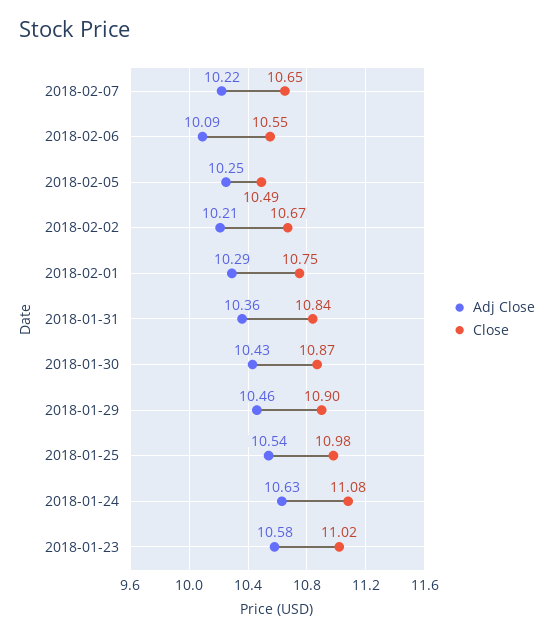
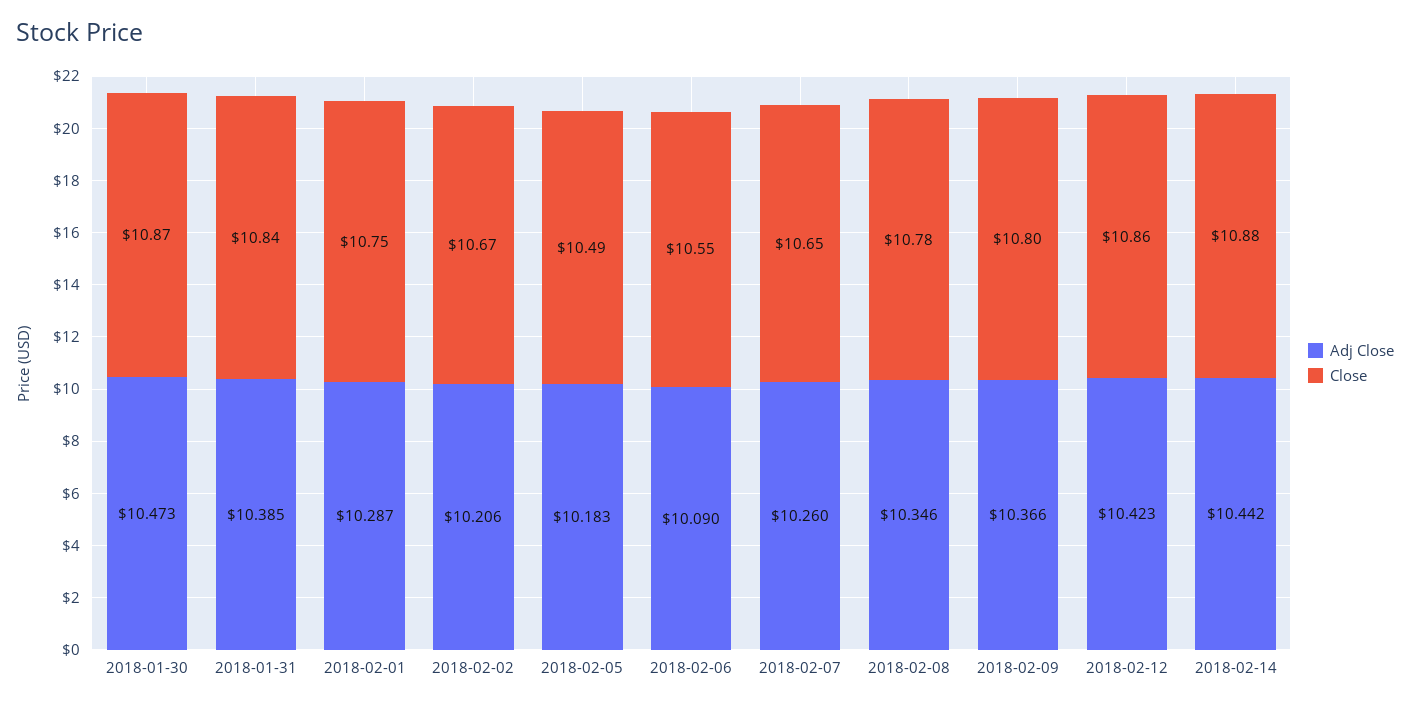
Adj Close, 2018-02-07: 10.22 -> 10.26
Adj Close, 2018-02-05: 10.25 -> 10.183
Adj Close, 2018-01-31: 10.36 -> 10.385
Adj Close, 2018-01-30: 10.43 -> 10.473
Adj Close, 2018-01-29: 10.46 -> none
Close, 2018-01-29: 10.9 -> none
Adj Close, 2018-01-25: 10.54 -> none
Close, 2018-01-25: 10.98 -> none
Adj Close, 2018-01-24: 10.63 -> none
Close, 2018-01-24: 11.08 -> none
Adj Close, 2018-01-23: 10.58 -> none
Close, 2018-01-23: 11.02 -> none
Adj Close, 2018-02-08: none -> 10.346
Close, 2018-02-08: none -> 10.78
Adj Close, 2018-02-09: none -> 10.366
Close, 2018-02-09: none -> 10.8
Adj Close, 2018-02-12: none -> 10.423
Close, 2018-02-12: none -> 10.86
Adj Close, 2018-02-14: none -> 10.442
Close, 2018-02-14: none -> 10.88

